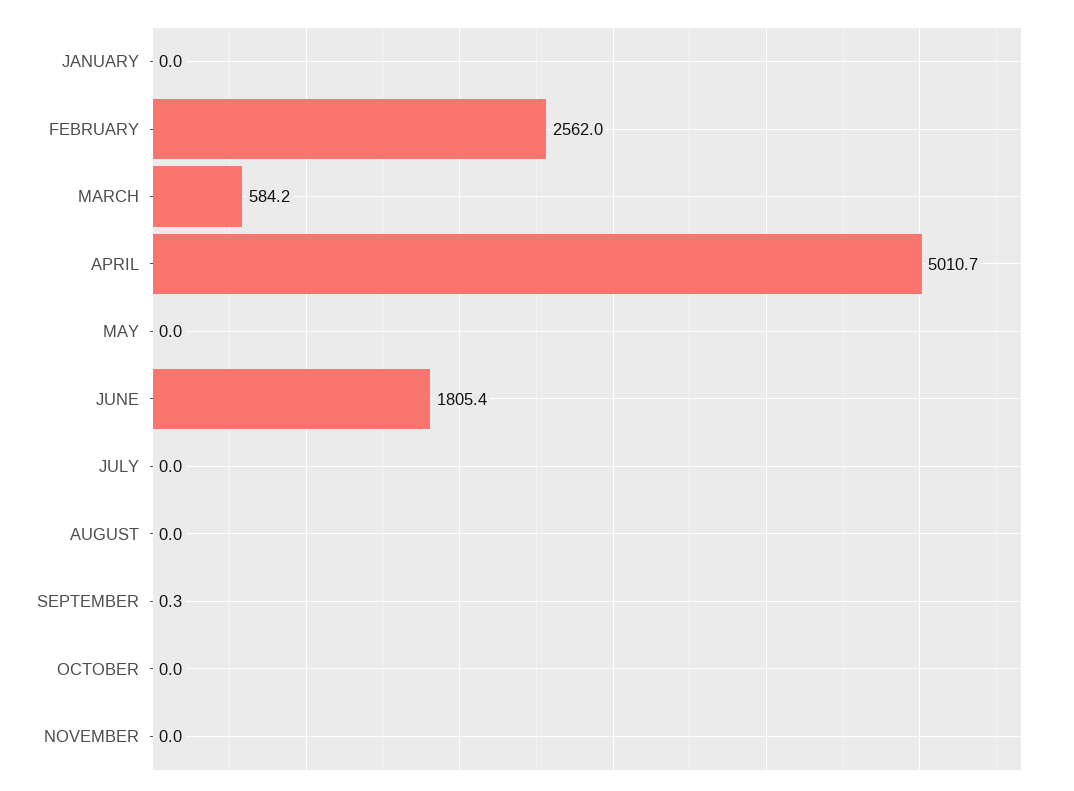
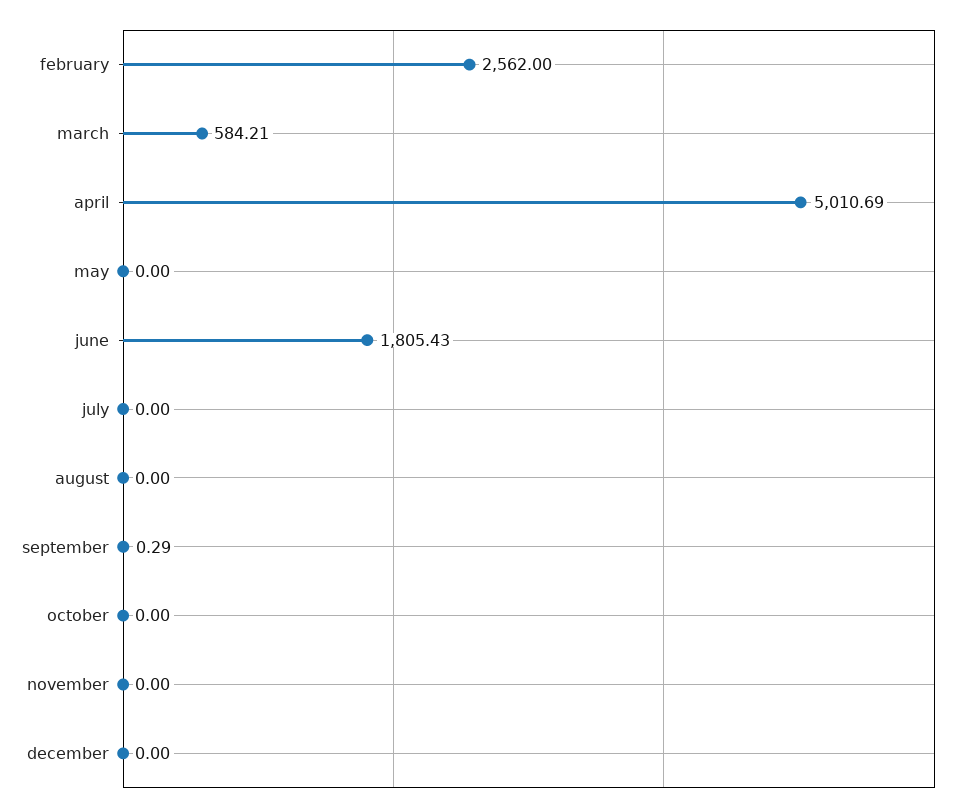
JANUARY: 0 -> none
december: none -> 0

